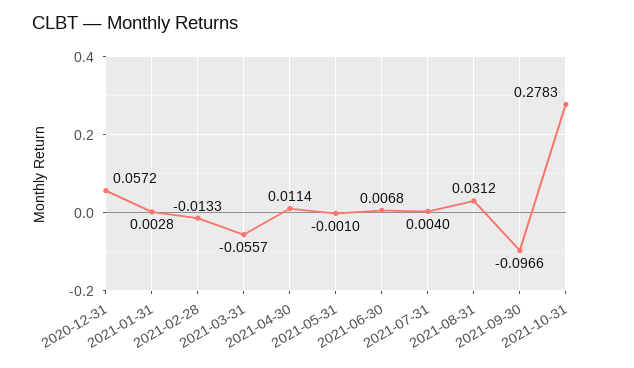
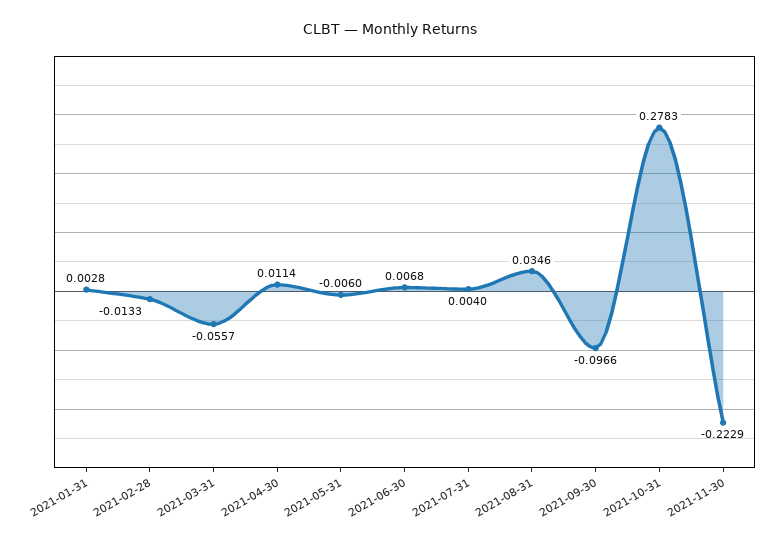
2020-12-31: 0.0572 -> none
2021-05-31: -0.001 -> -0.006
2021-08-31: 0.0312 -> 0.0346
2021-11-30: none -> -0.2229

